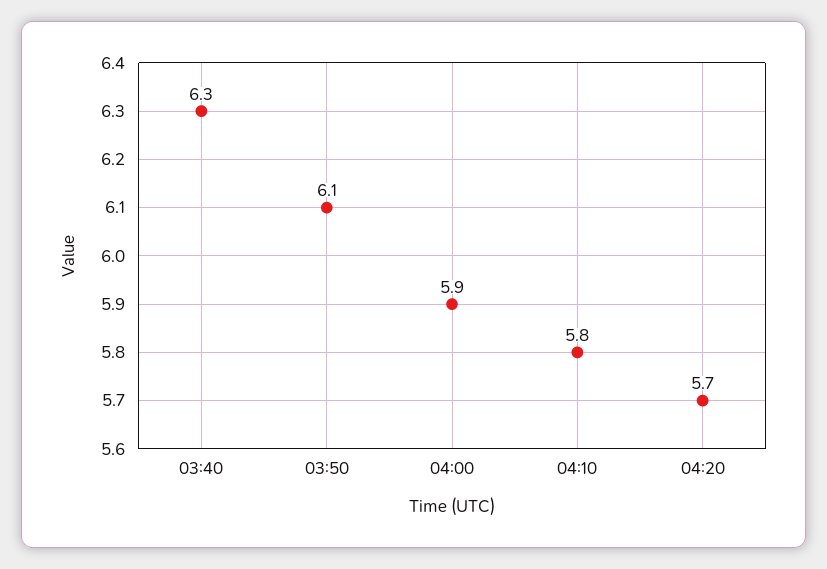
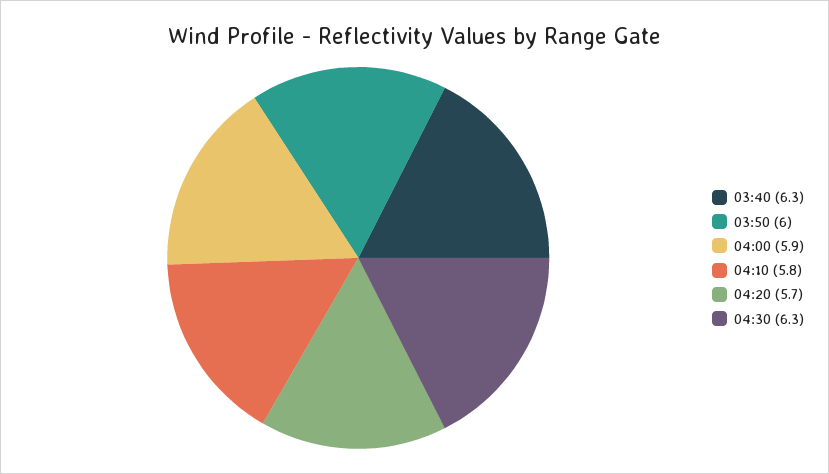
03:50: 6.1 -> 6
04:30: none -> 6.3

